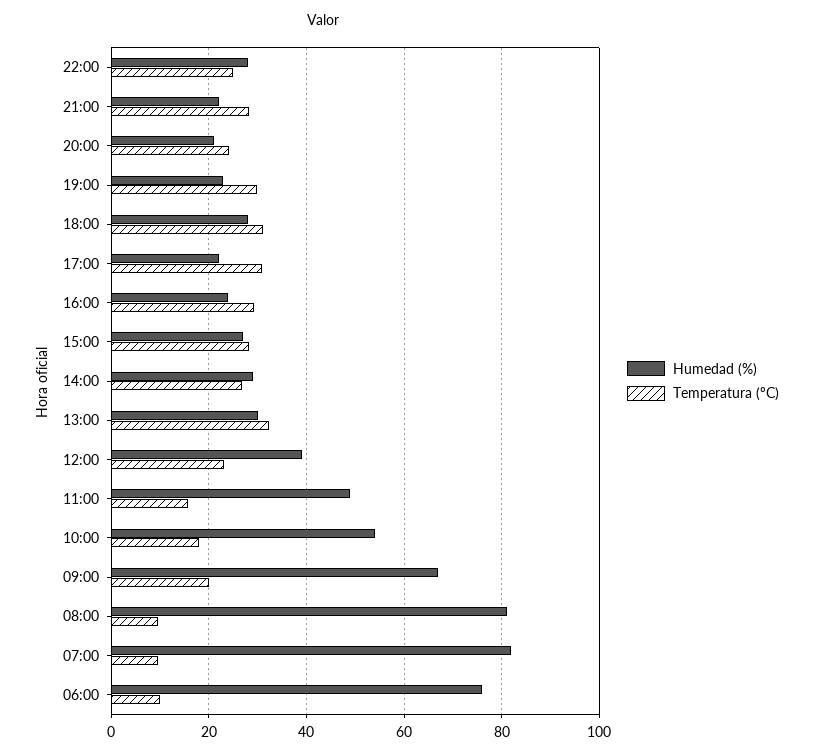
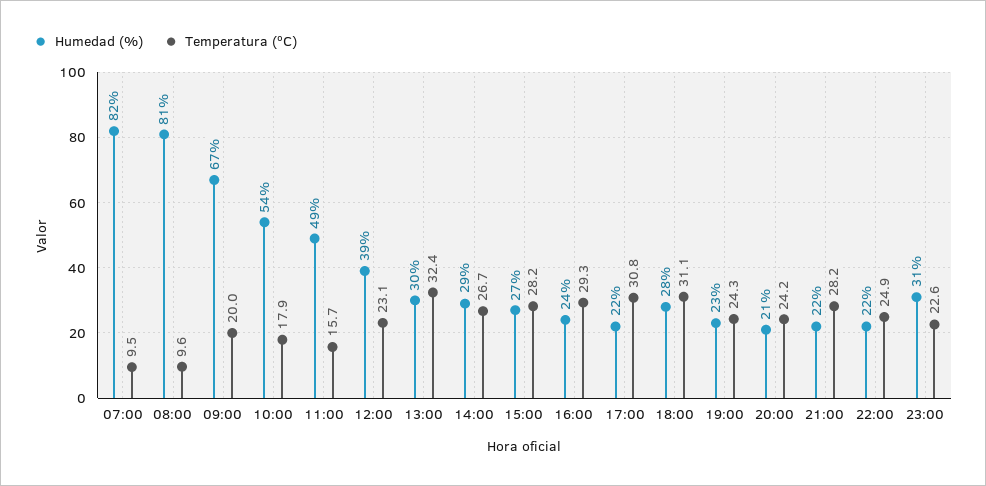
Humedad (%), 22:00: 28 -> 22
Temperatura (ºC), 19:00: 30 -> 24.3
Humedad (%), 06:00: 76 -> none
Temperatura (ºC), 06:00: 10 -> none
Humedad (%), 23:00: none -> 31
Temperatura (ºC), 23:00: none -> 22.6

